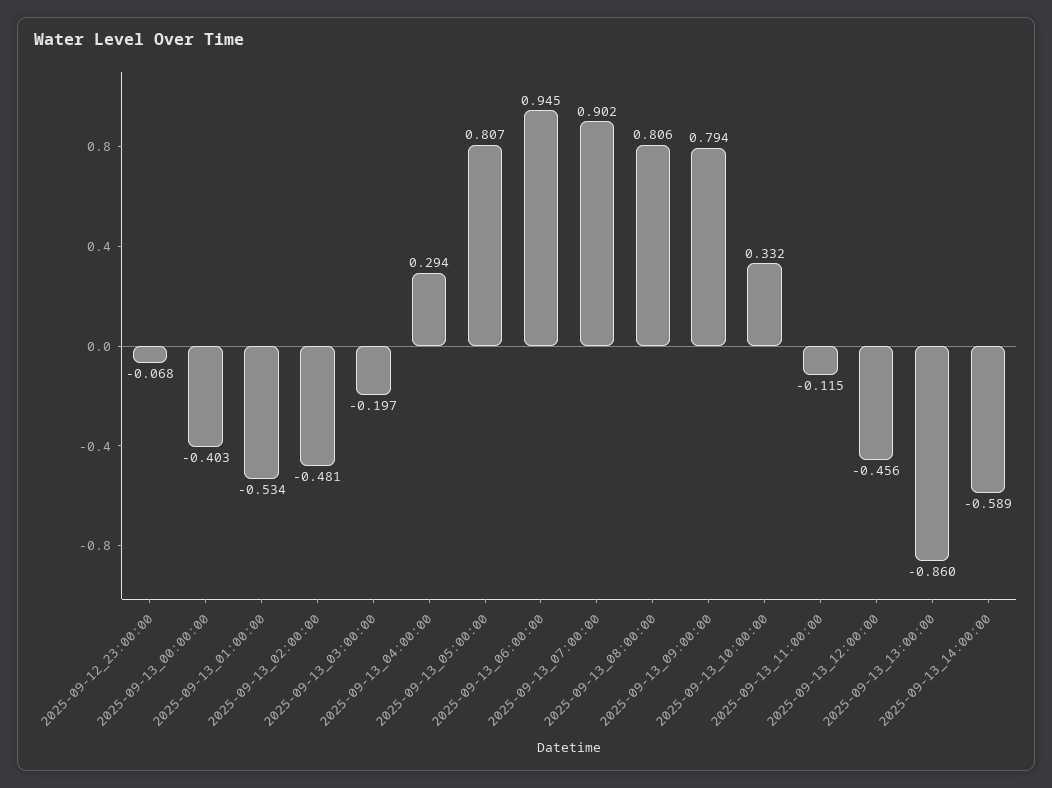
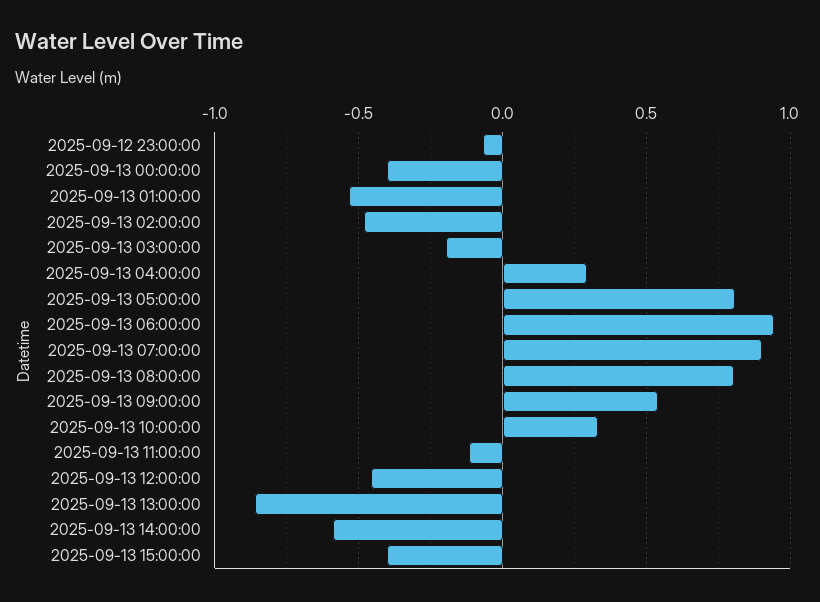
2025-09-13_09:00:00: 0.794 -> 0.55
2025-09-13 15:00:00: none -> -0.4

